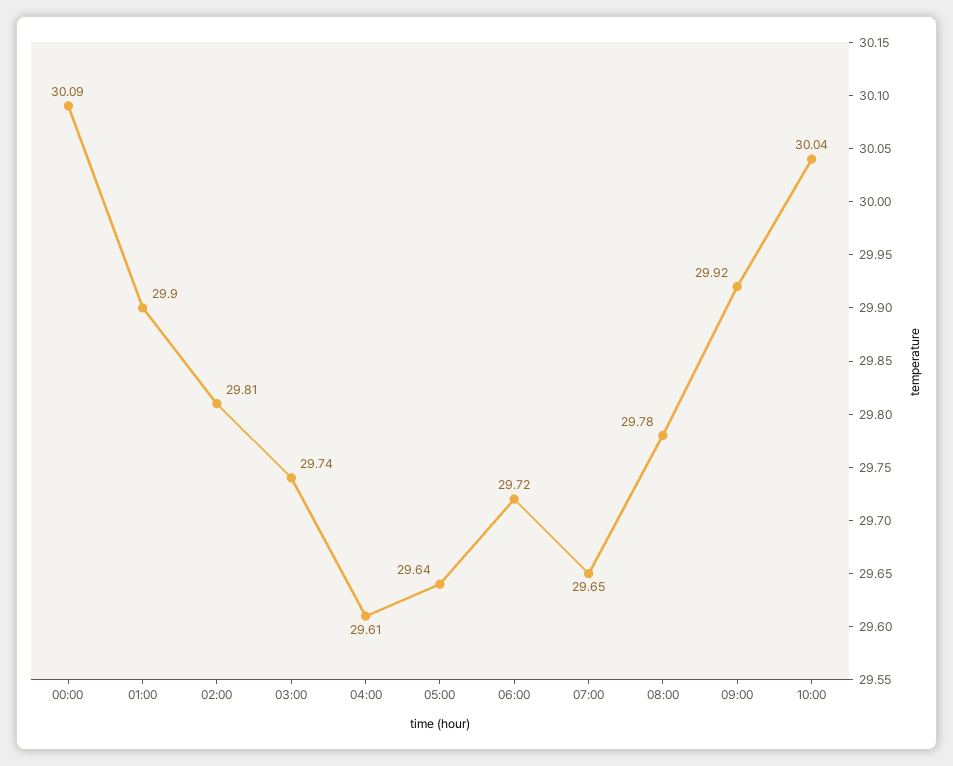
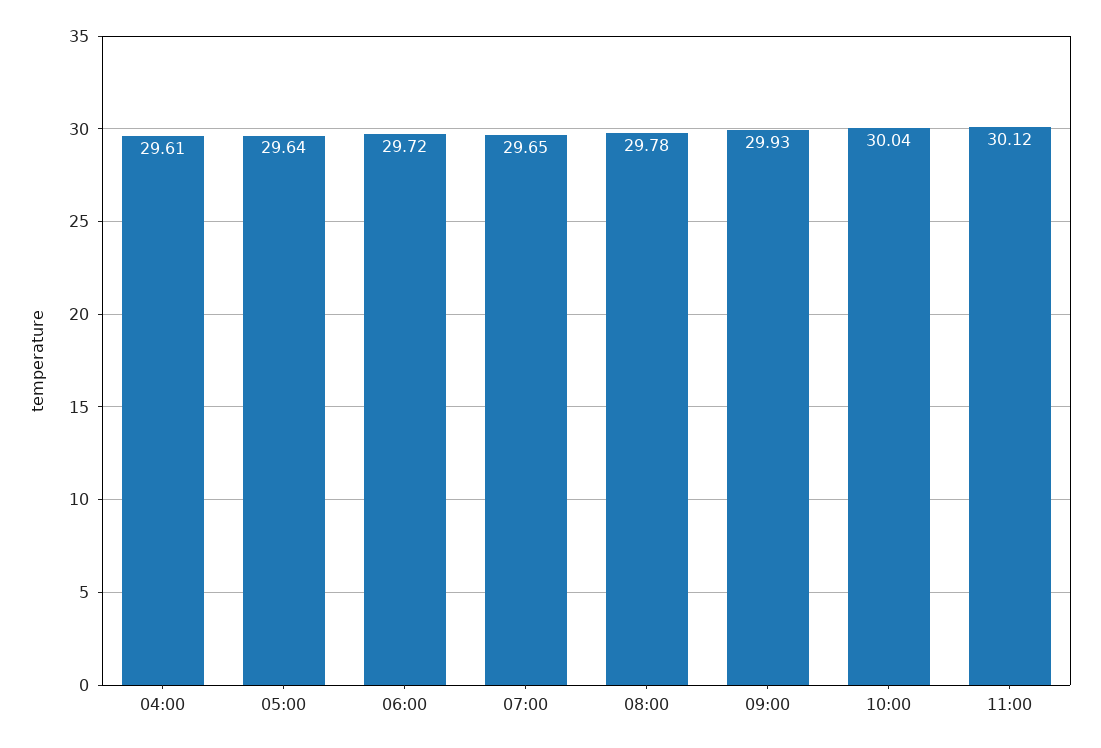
00:00: 30.09 -> none
01:00: 29.9 -> none
02:00: 29.81 -> none
03:00: 29.74 -> none
09:00: 29.92 -> 29.93
11:00: none -> 30.12

